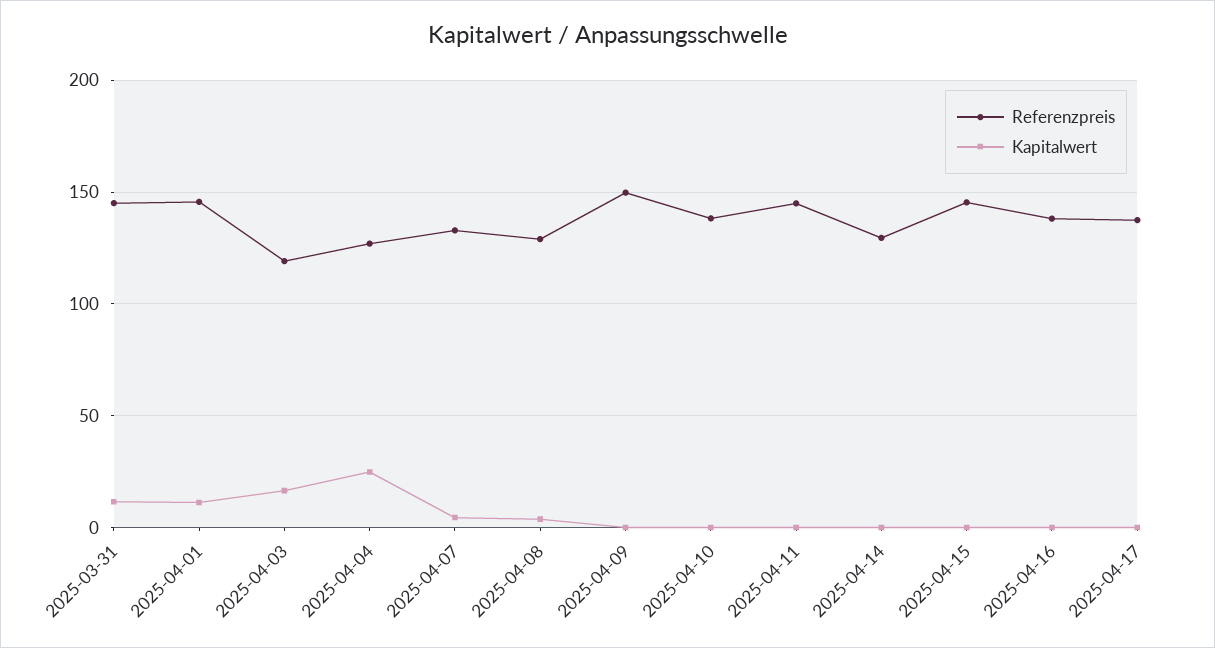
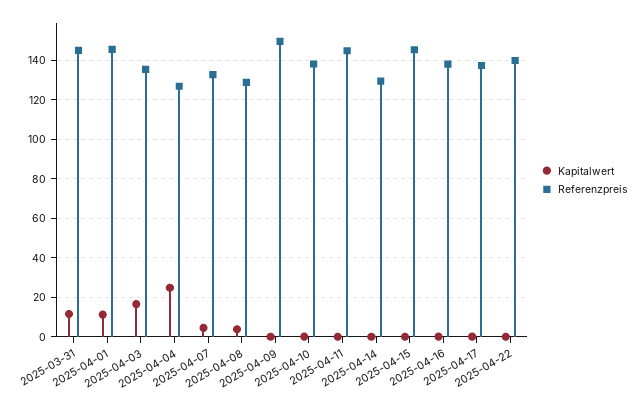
Referenzpreis, 2025-04-03: 120 -> 135
Kapitalwert, 2025-04-22: none -> 0
Referenzpreis, 2025-04-22: none -> 140

